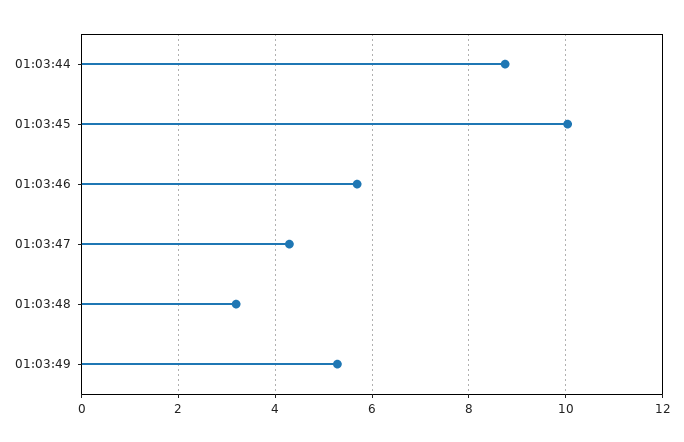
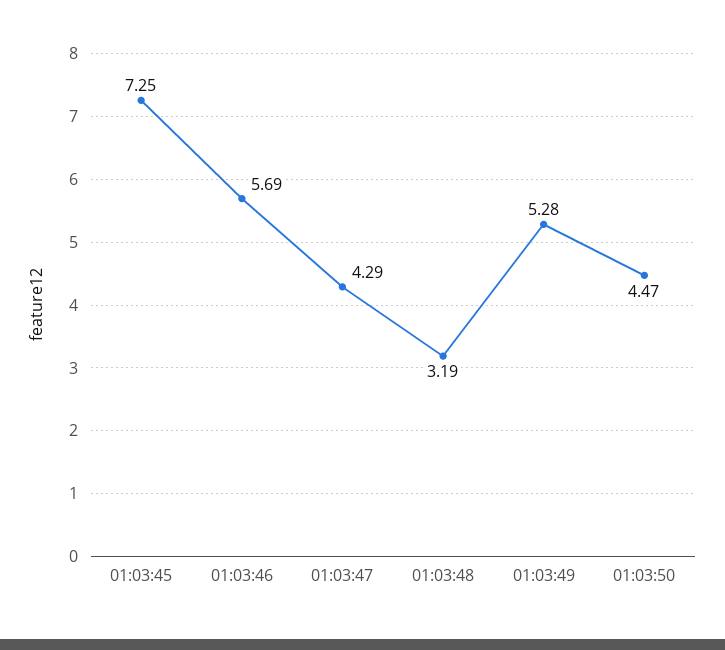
01:03:44: 8.8 -> none
01:03:45: 10 -> 7.25
01:03:50: none -> 4.47

